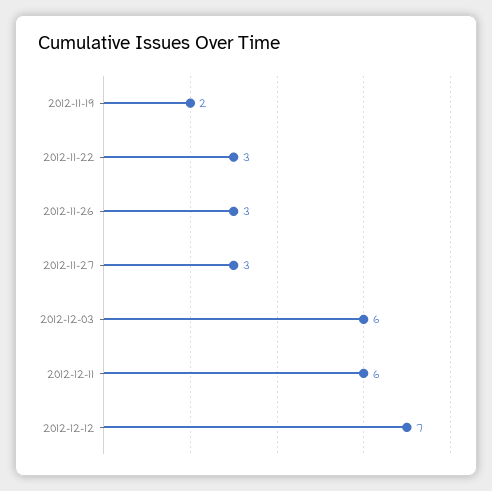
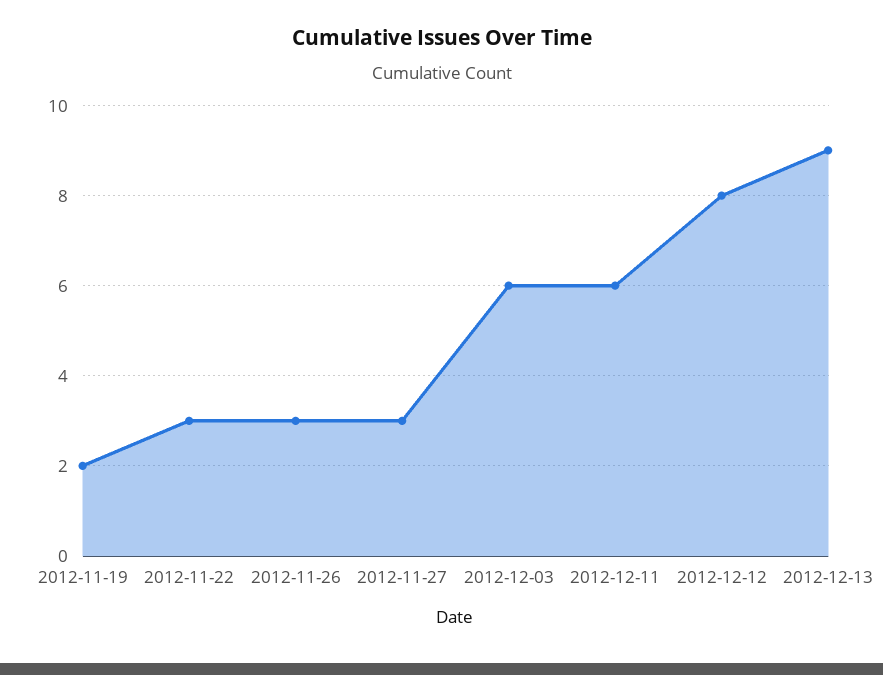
2012-12-12: 7 -> 8
2012-12-13: none -> 9

